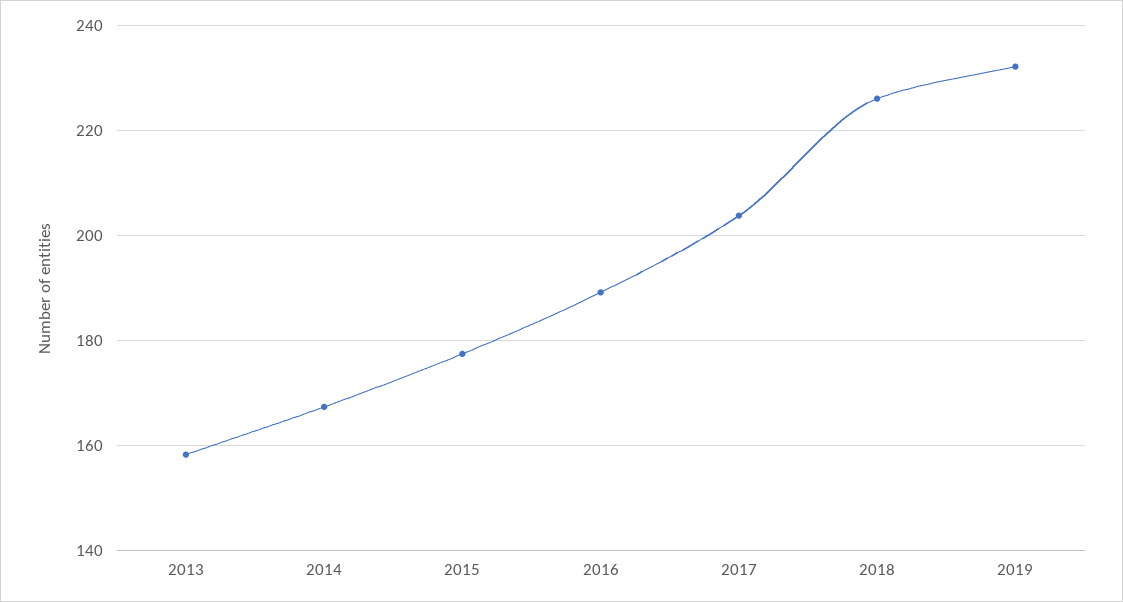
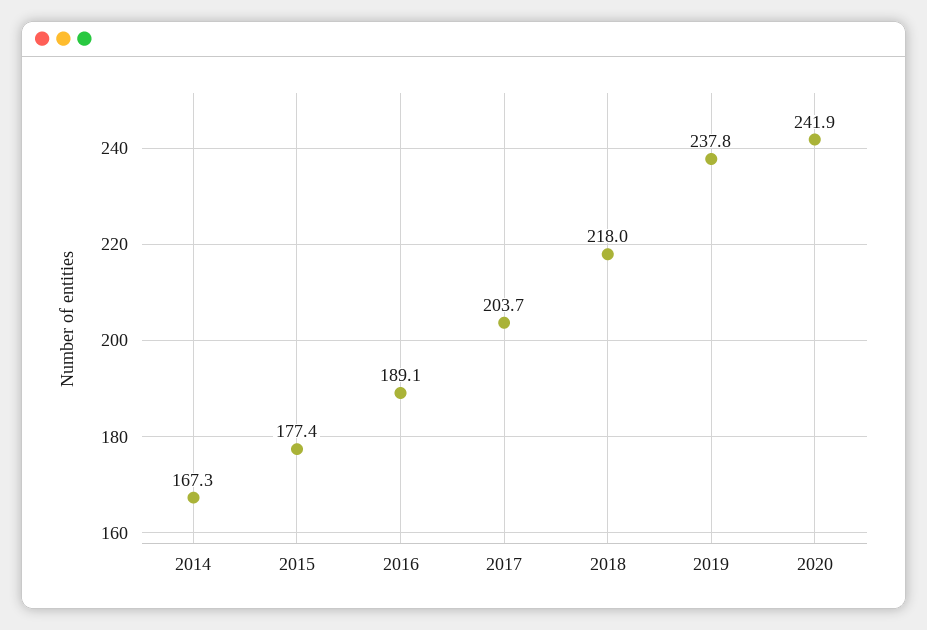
2013: 158 -> none
2018: 226 -> 218
2019: 232 -> 237.8
2020: none -> 241.9

